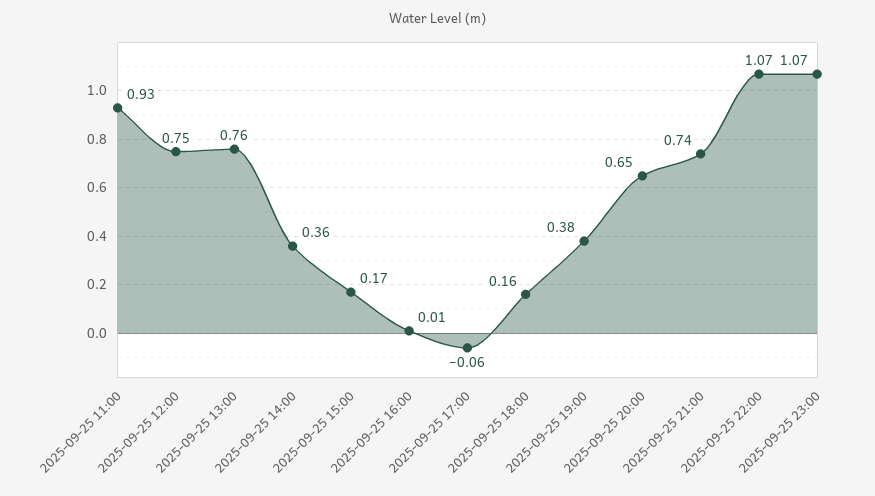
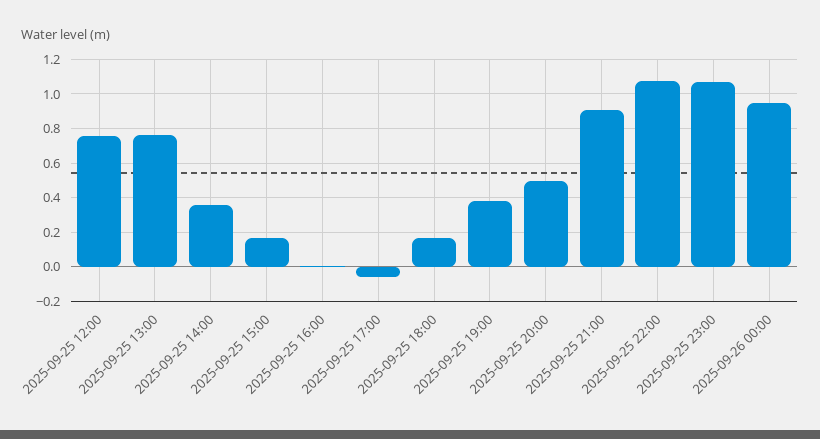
2025-09-25 11:00: 0.93 -> none
2025-09-25 20:00: 0.65 -> 0.5
2025-09-25 21:00: 0.74 -> 0.9
2025-09-26 00:00: none -> 0.95

